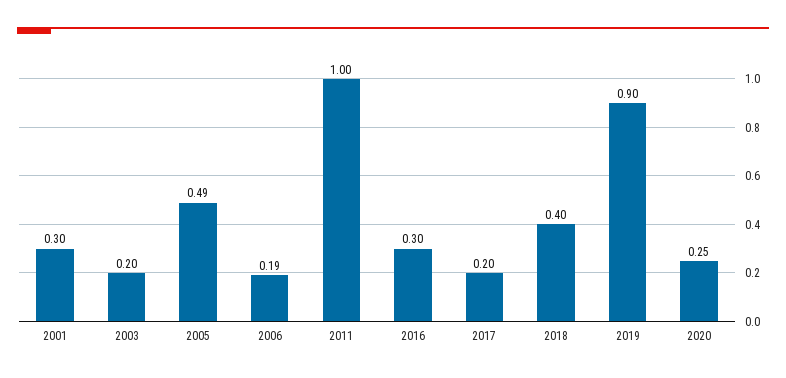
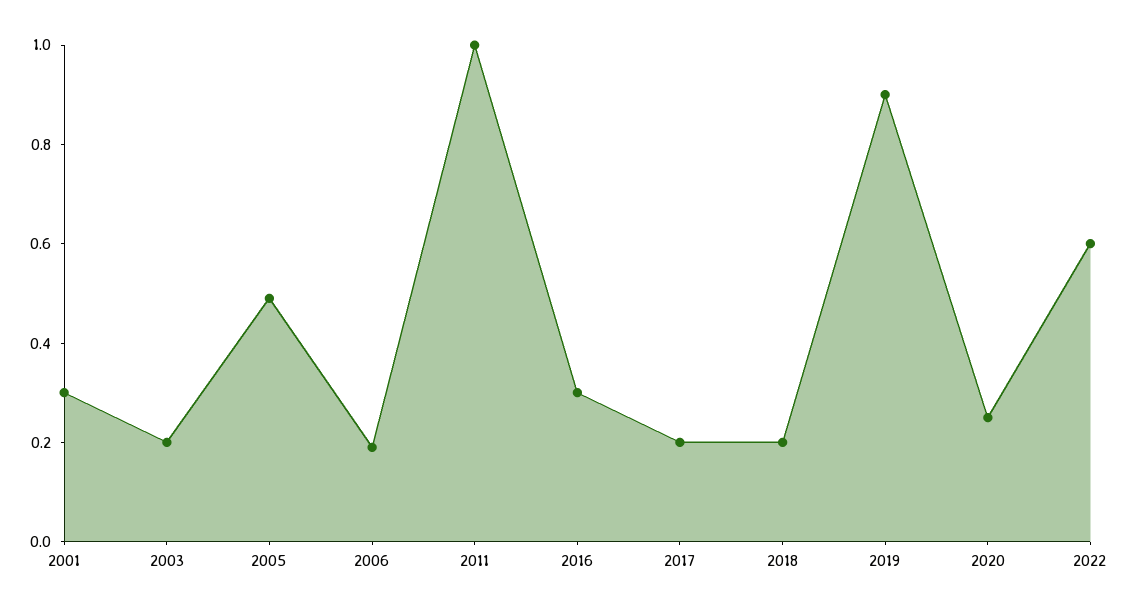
2018: 0.4 -> 0.2
2022: none -> 0.6

